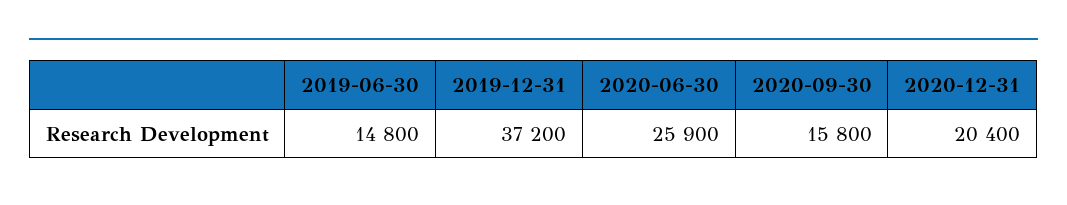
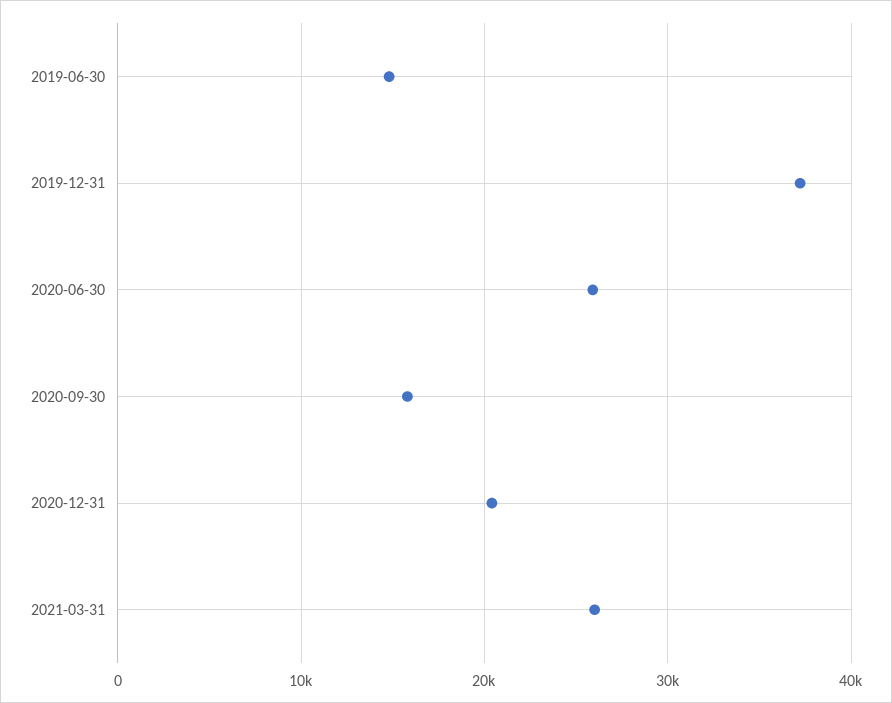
2021-03-31: none -> 26000

